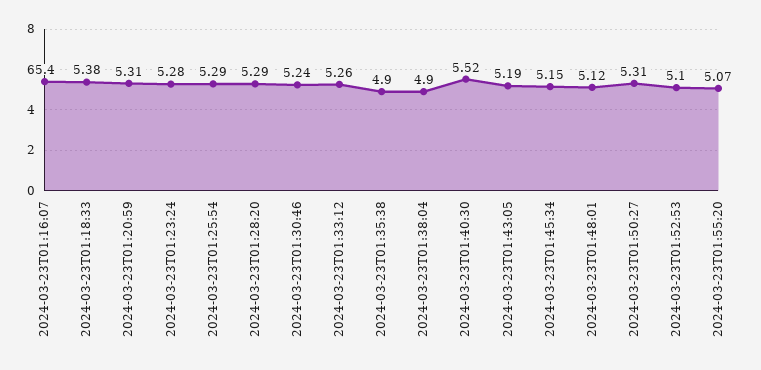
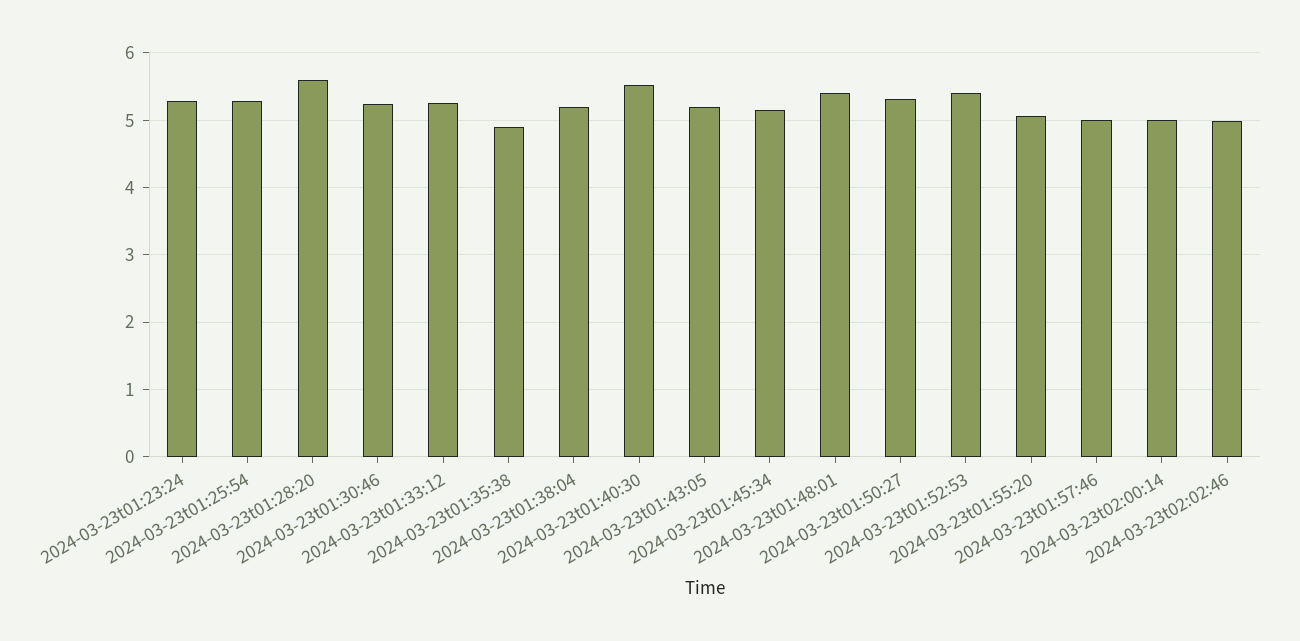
2024-03-23T01:16:07: 5.4 -> none
2024-03-23T01:18:33: 5.38 -> none
2024-03-23T01:20:59: 5.31 -> none
2024-03-23T01:28:20: 5.29 -> 5.6
2024-03-23T01:38:04: 4.9 -> 5.2
2024-03-23T01:48:01: 5.12 -> 5.4
2024-03-23T01:52:53: 5.1 -> 5.4
2024-03-23t01:57:46: none -> 5
2024-03-23t02:00:14: none -> 5
2024-03-23t02:02:46: none -> 5

